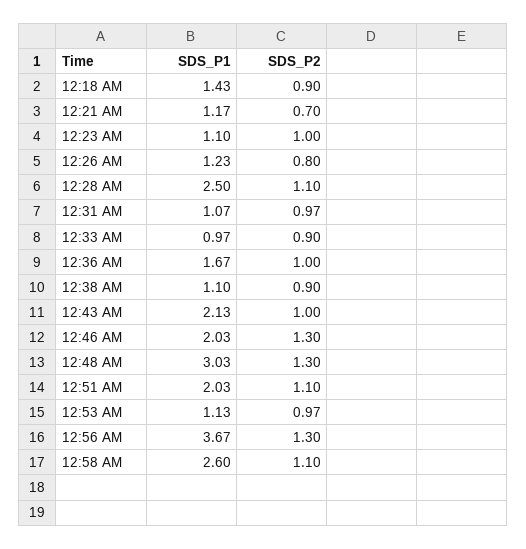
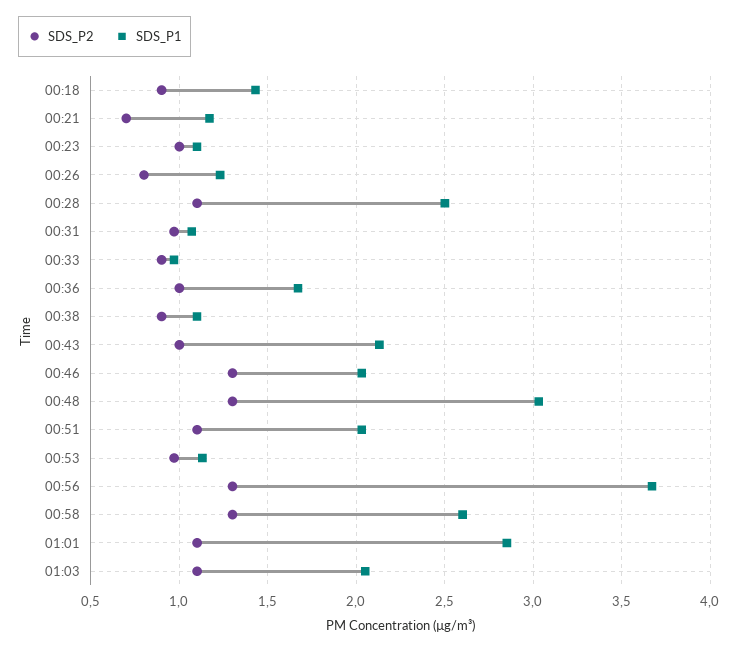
SDS_P2, 12:58 AM: 1.1 -> 1.3
SDS_P2, 01:01: none -> 1.1
SDS_P1, 01:01: none -> 2.85
SDS_P2, 01:03: none -> 1.1
SDS_P1, 01:03: none -> 2.05

